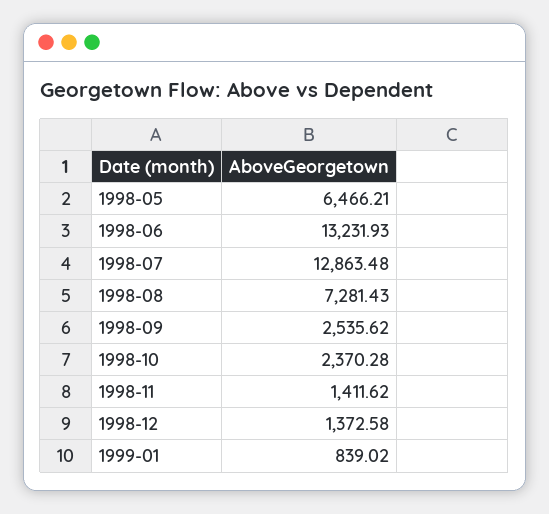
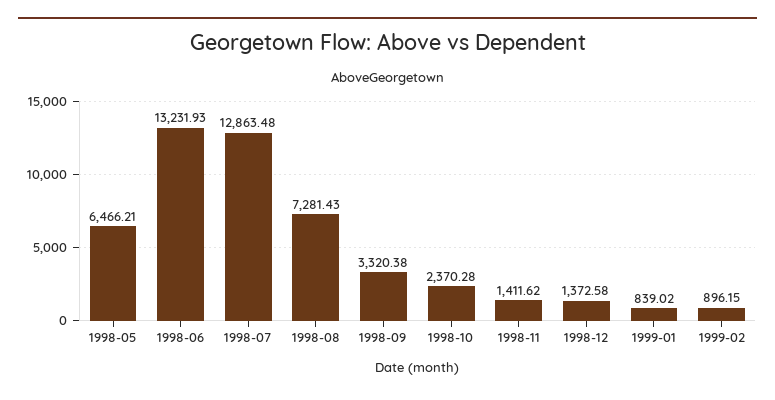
1998-09: 2535.62 -> 3320.38
1999-02: none -> 896.15

